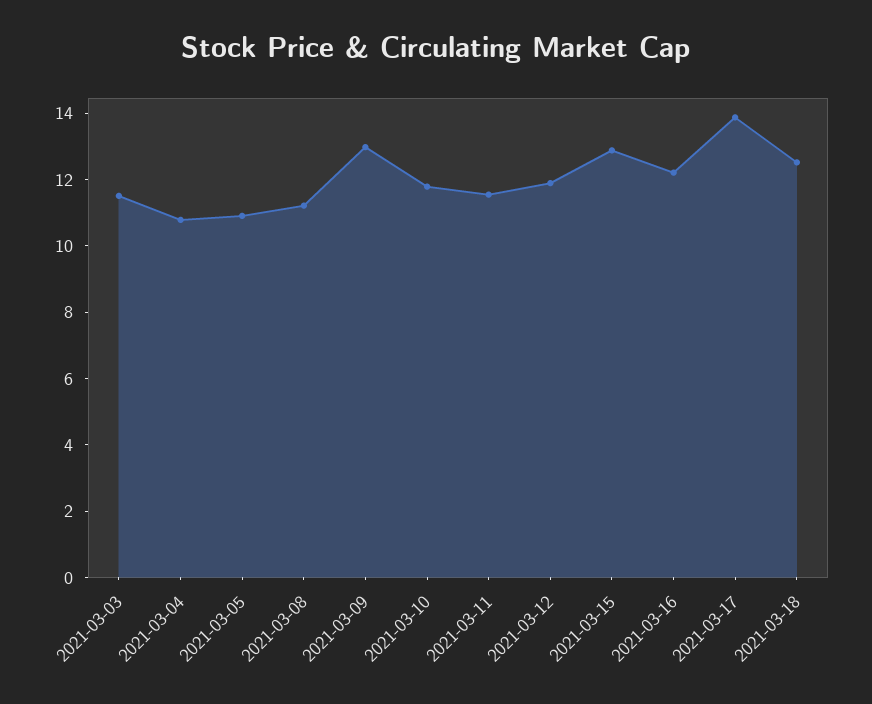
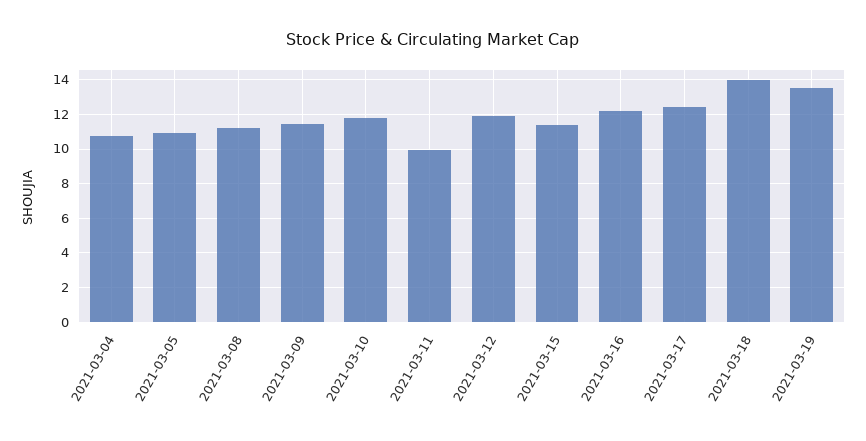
2021-03-03: 11.5 -> none
2021-03-09: 13 -> 11.5
2021-03-11: 11.5 -> 10
2021-03-15: 13 -> 11.5
2021-03-17: 14 -> 12.5
2021-03-18: 12.5 -> 14
2021-03-19: none -> 13.5

